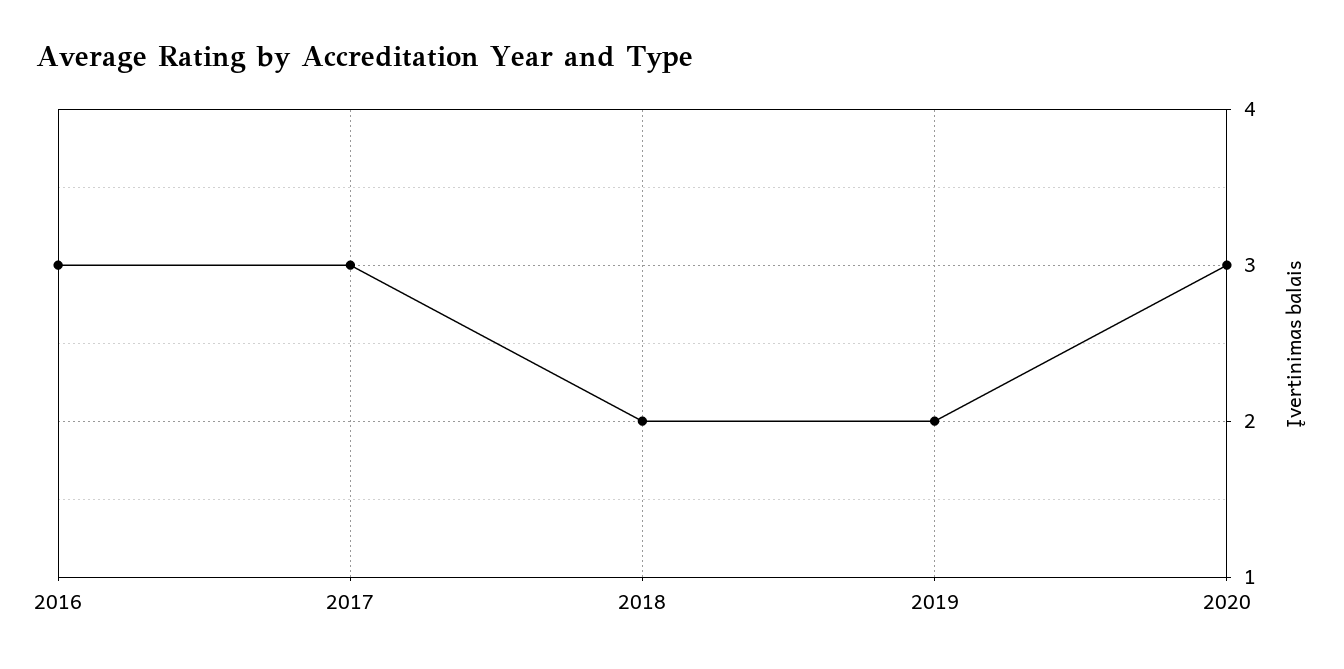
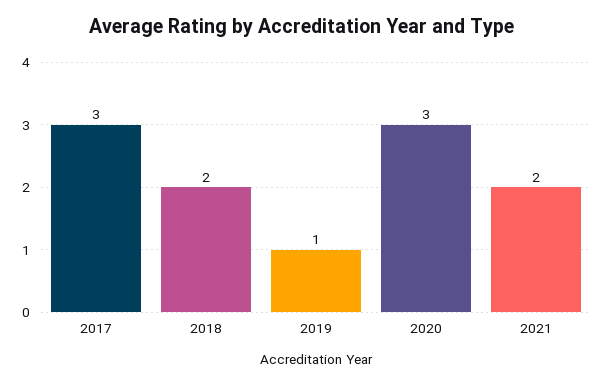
2016: 3 -> none
2019: 2 -> 1
2021: none -> 2

